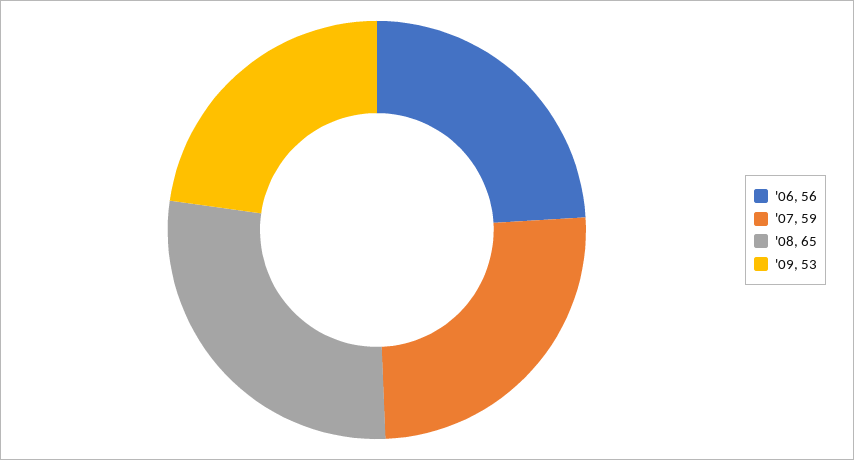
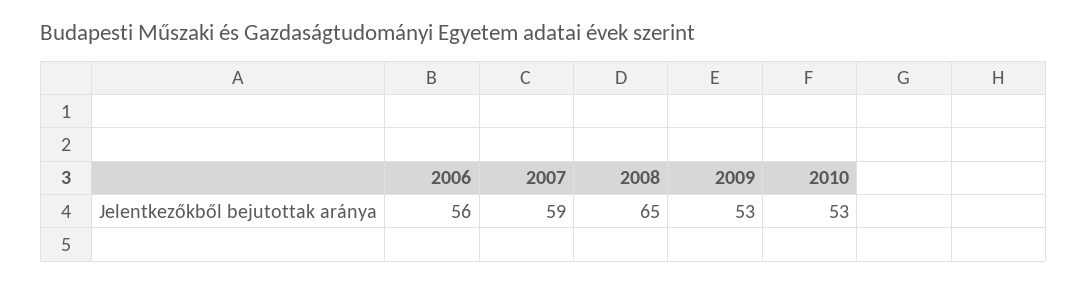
2010: none -> 53

